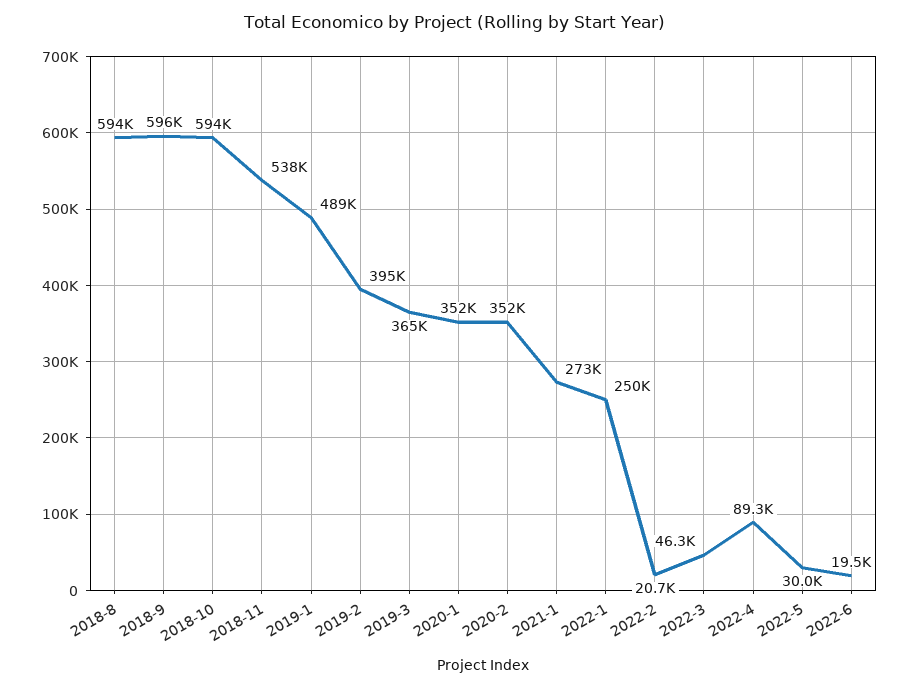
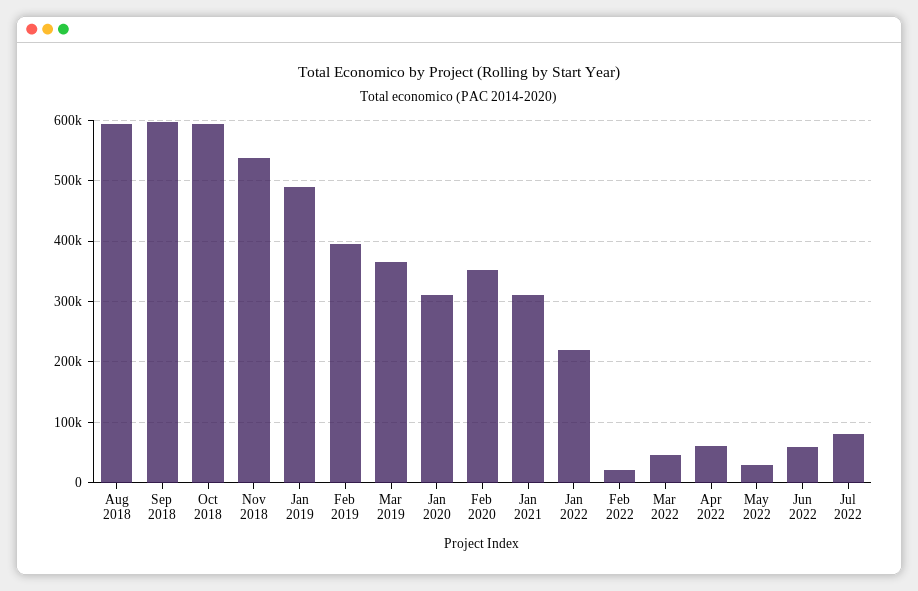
2020-1: 352000 -> 310000
2021-1: 273000 -> 310000
2022-1: 250000 -> 220000
2022-4: 89300 -> 60000
2022-6: 19500 -> 60000
Jul 2022: none -> 80000

